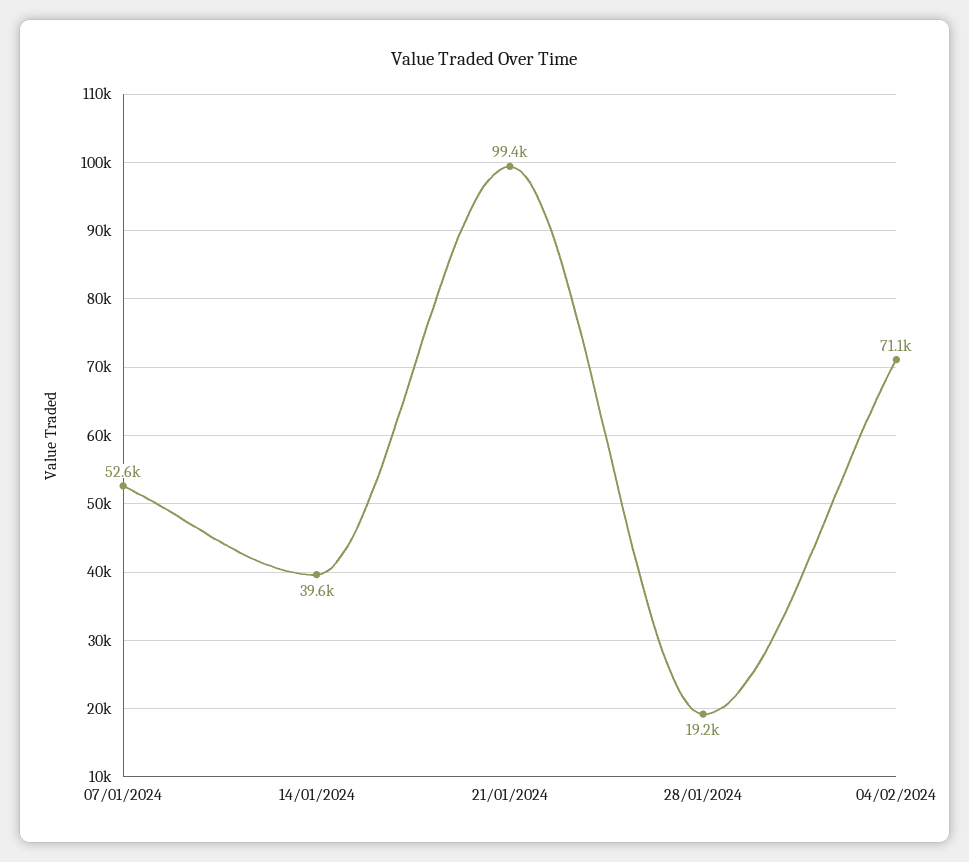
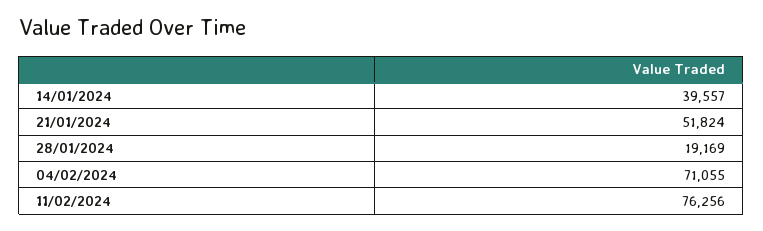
07/01/2024: 52600 -> none
21/01/2024: 99400 -> 51824
11/02/2024: none -> 76256

